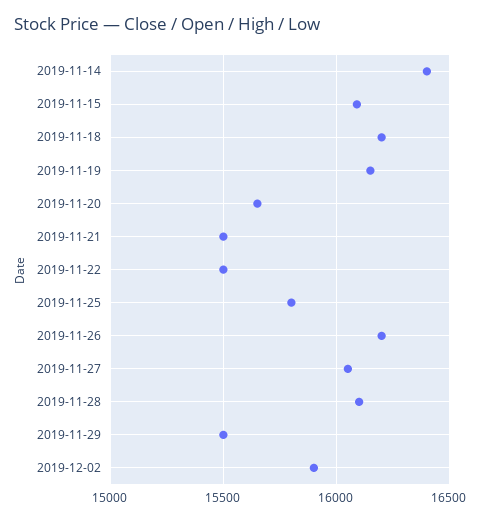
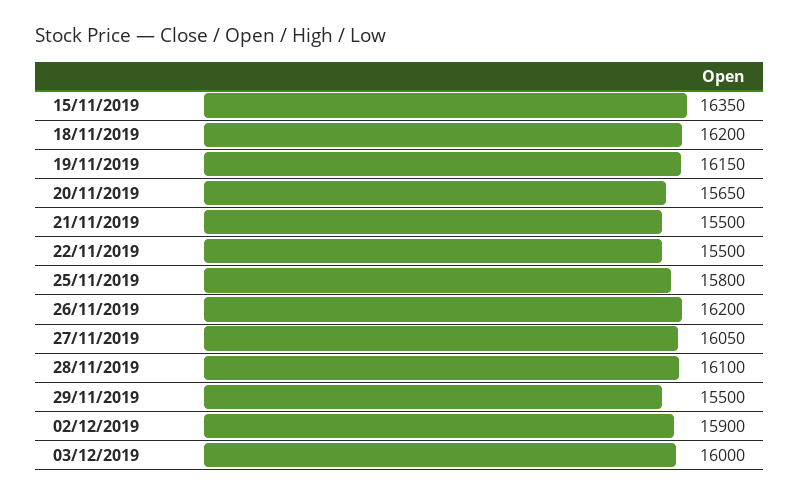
2019-11-14: 16400 -> none
2019-11-15: 16100 -> 16350
03/12/2019: none -> 16000

